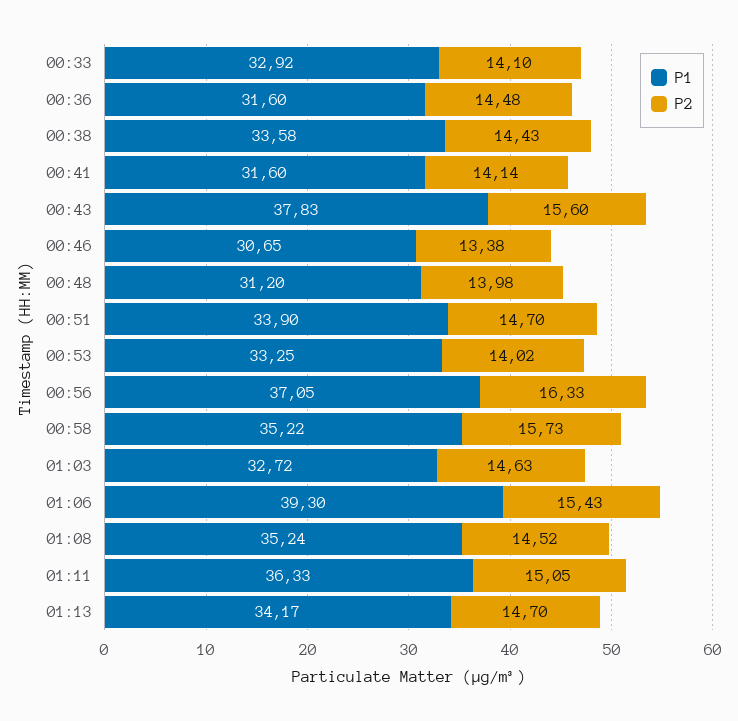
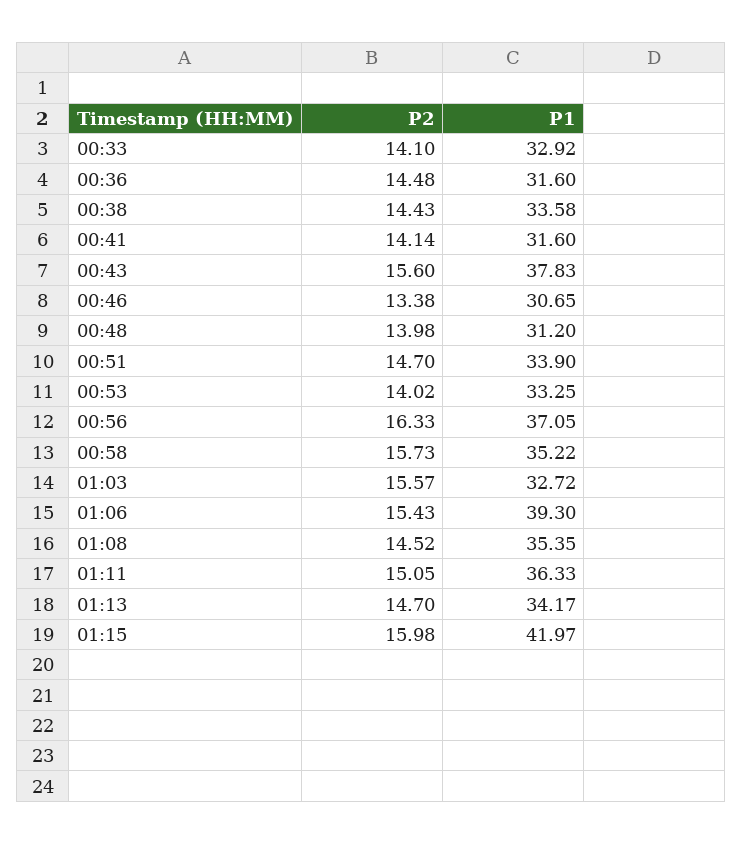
P2, 01:03: 14.63 -> 15.57
P1, 01:08: 35.24 -> 35.35
P2, 01:15: none -> 15.98
P1, 01:15: none -> 41.97

